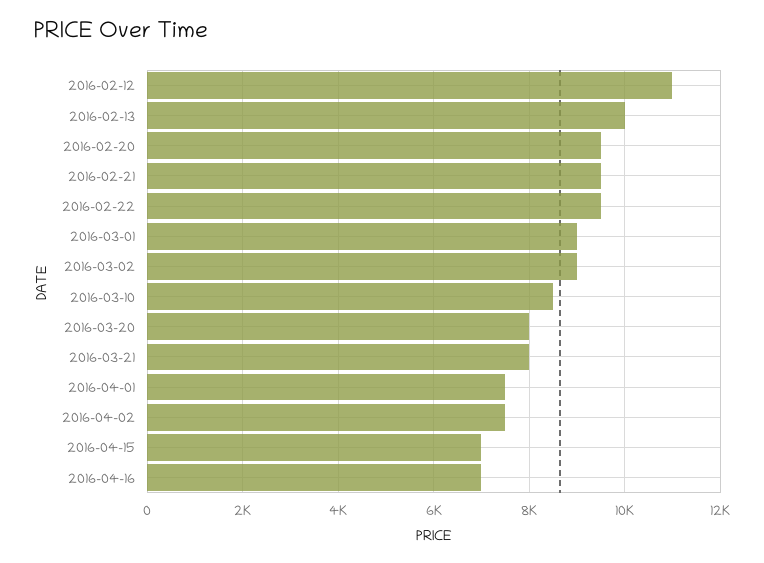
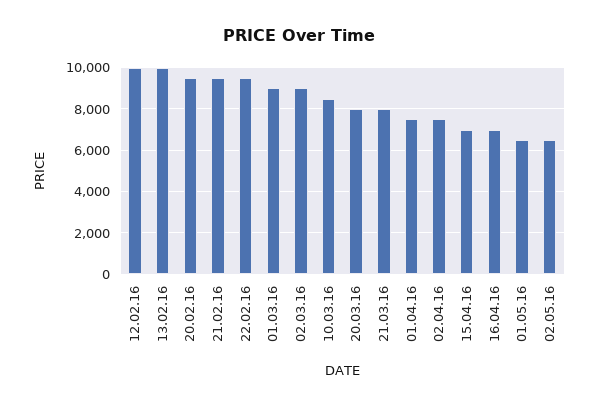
2016-02-12: 11000 -> 10000
01.05.16: none -> 6500
02.05.16: none -> 6500

